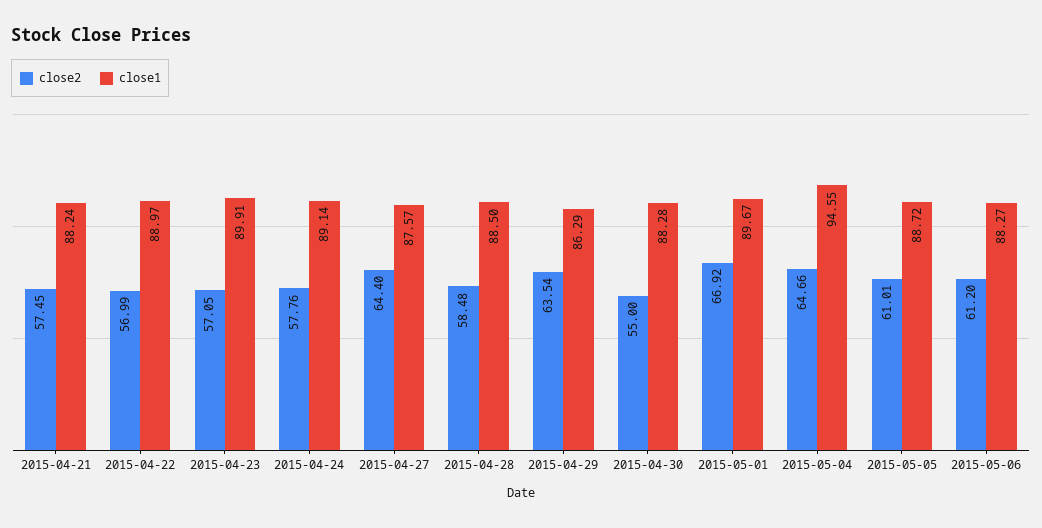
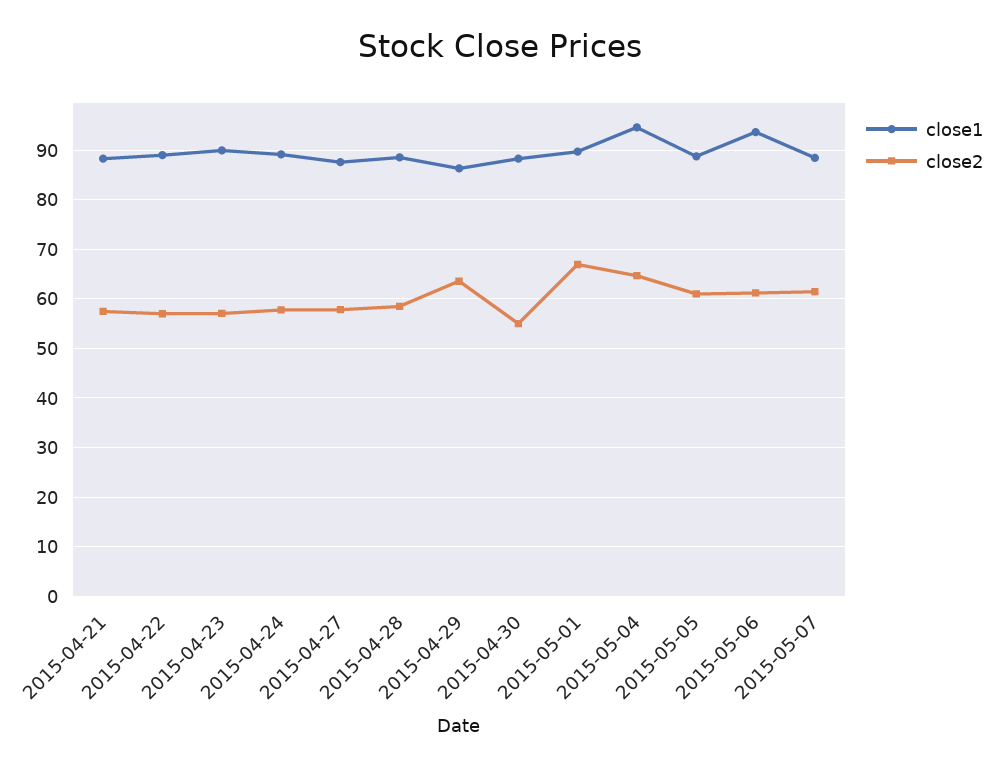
close2, 2015-04-27: 64.4 -> 58
close1, 2015-05-06: 88.27 -> 94
close1, 2015-05-07: none -> 88
close2, 2015-05-07: none -> 62

